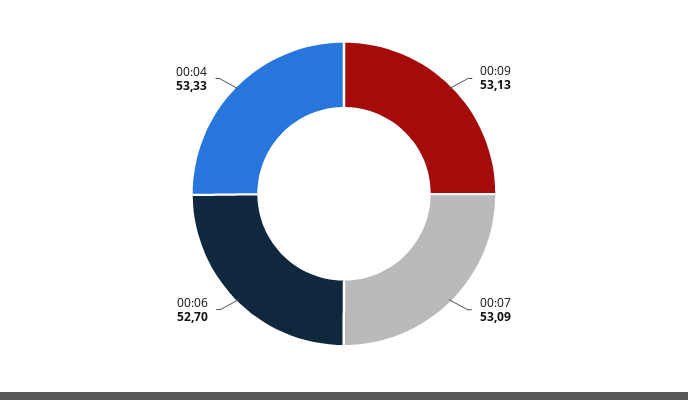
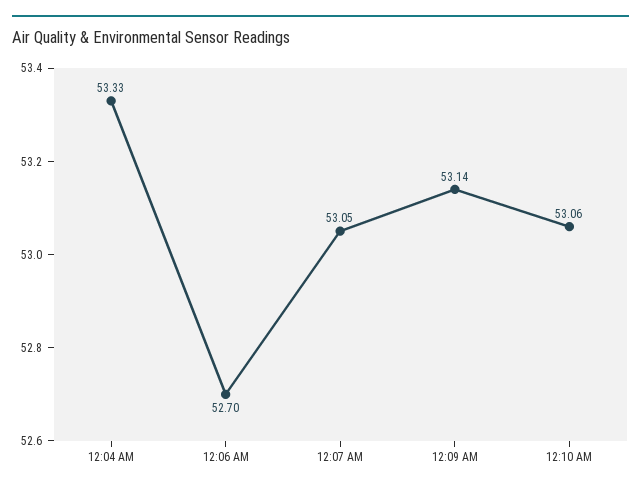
00:09: 53.13 -> 53.14
00:07: 53.09 -> 53.05
12:10 AM: none -> 53.06

